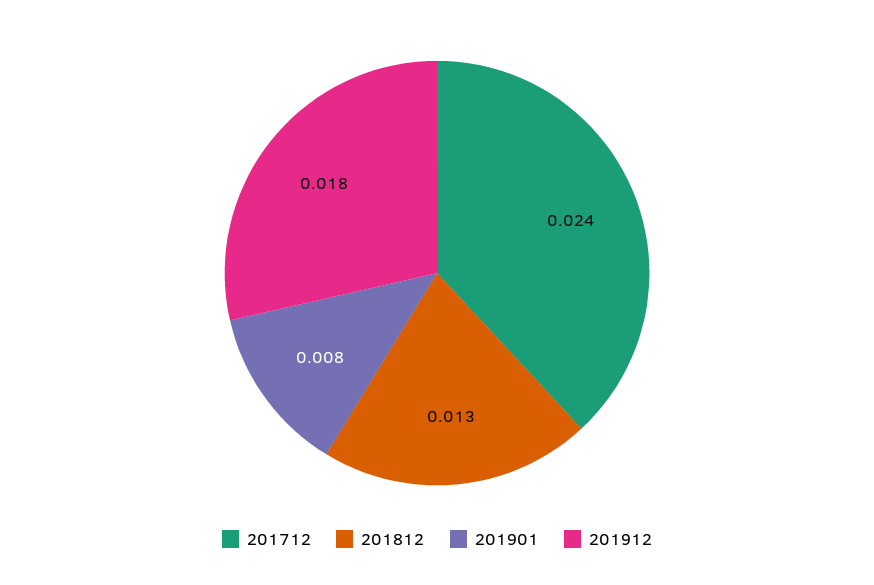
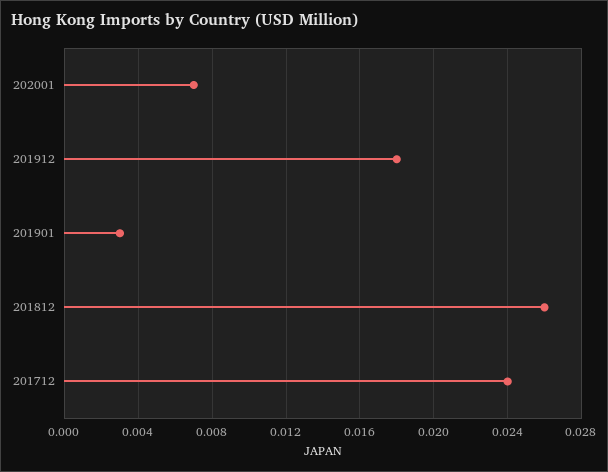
201812: 0.013 -> 0.026
201901: 0.008 -> 0.003
202001: none -> 0.007

